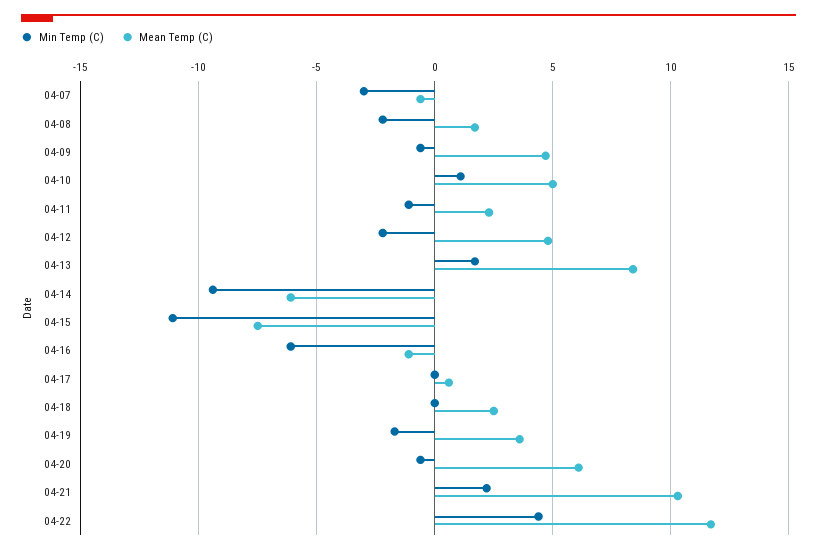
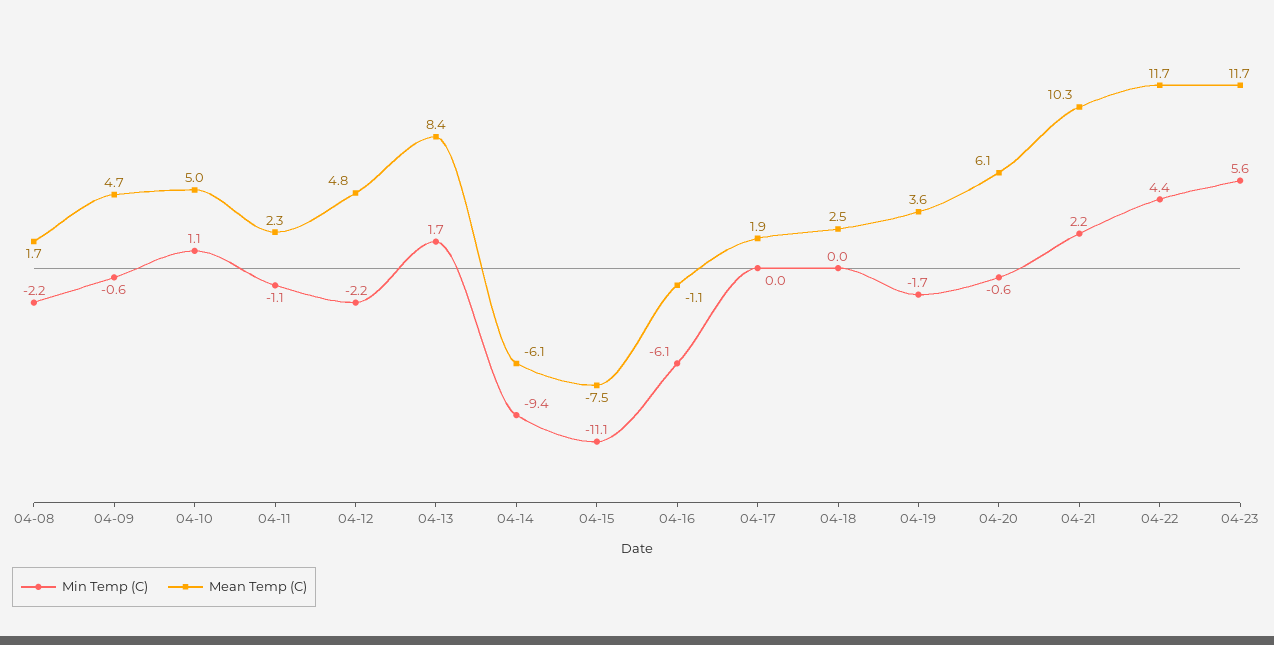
Min Temp (C), 04-07: -3 -> none
Mean Temp (C), 04-07: -0.5 -> none
Mean Temp (C), 04-17: 0.5 -> 1.9
Min Temp (C), 04-23: none -> 5.6
Mean Temp (C), 04-23: none -> 11.7

